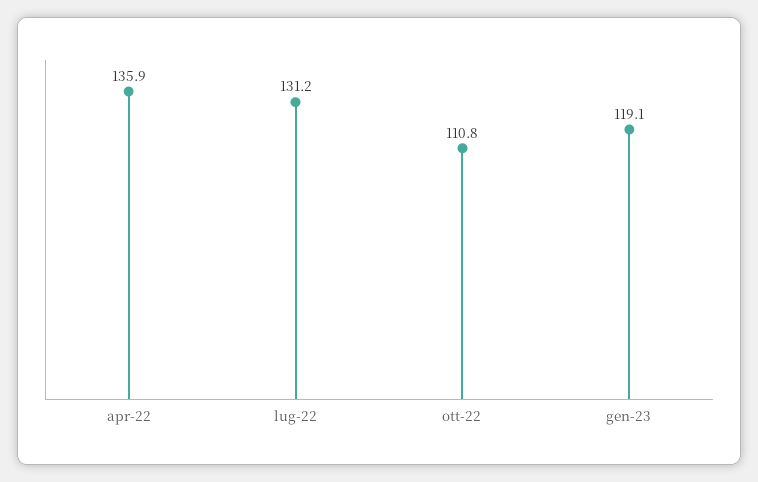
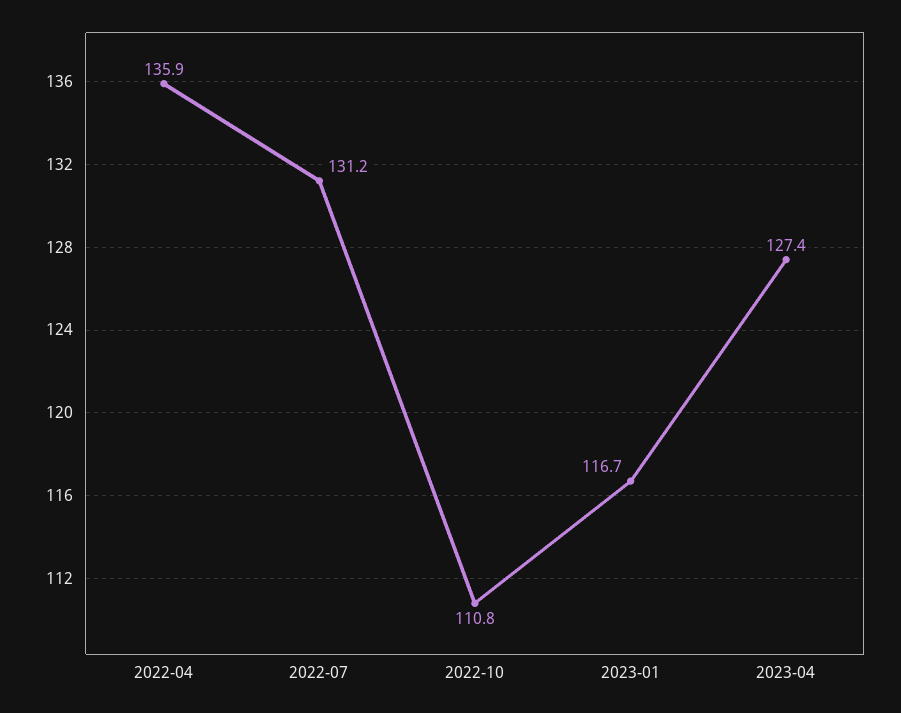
gen-23: 119.1 -> 116.7
2023-04: none -> 127.4

